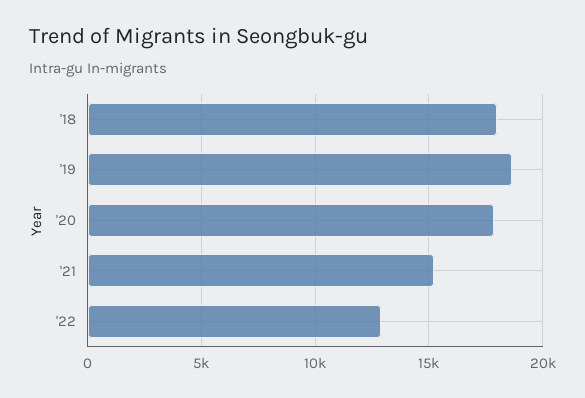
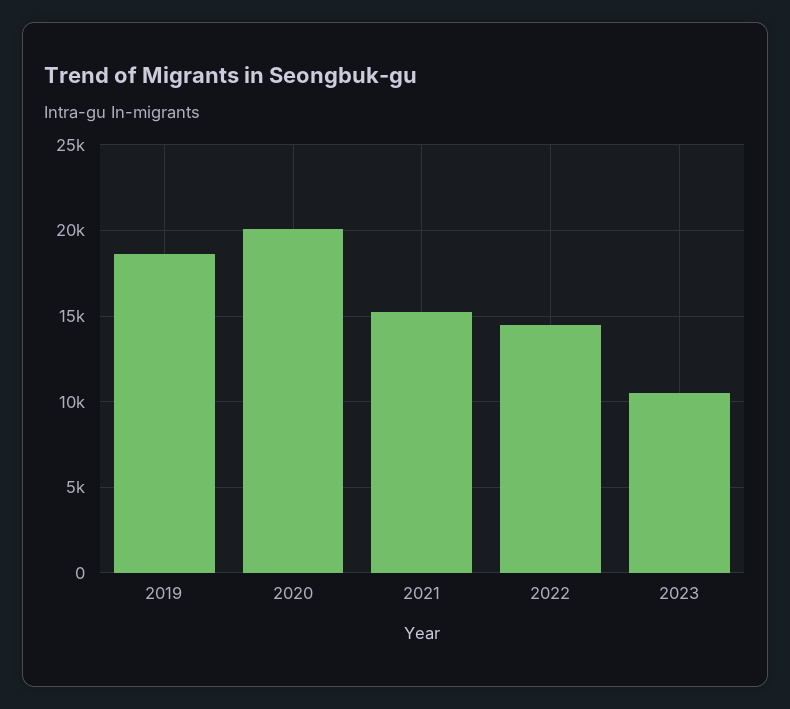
'18: 18000 -> none
'20: 18000 -> 20000
'22: 13000 -> 14500
2023: none -> 10500

